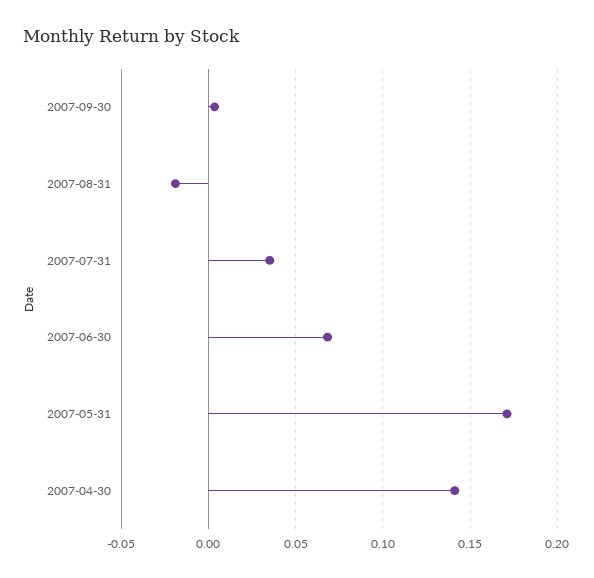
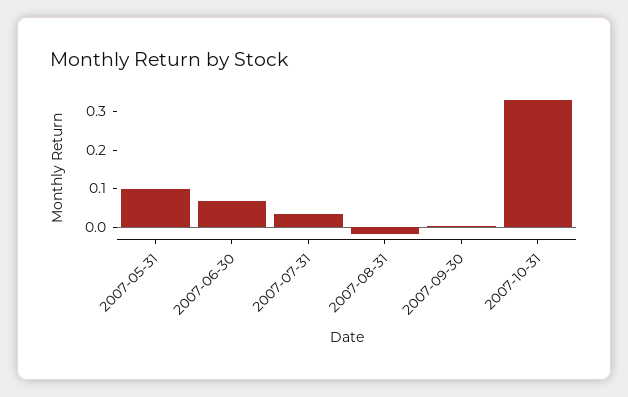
2007-05-31: 0.17 -> 0.1
2007-04-30: 0.14 -> none
2007-10-31: none -> 0.325

